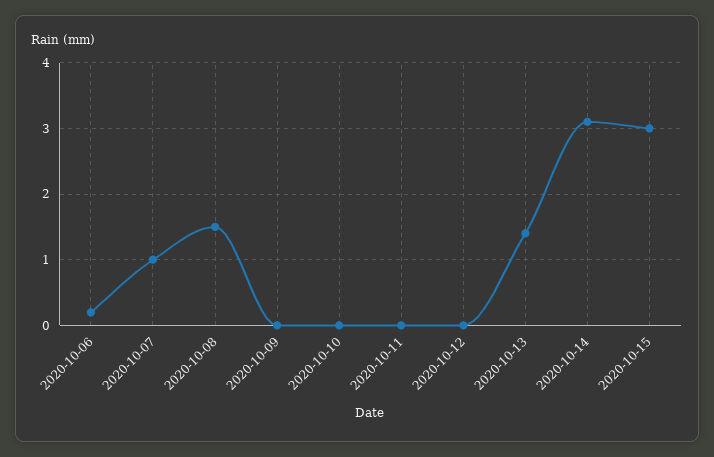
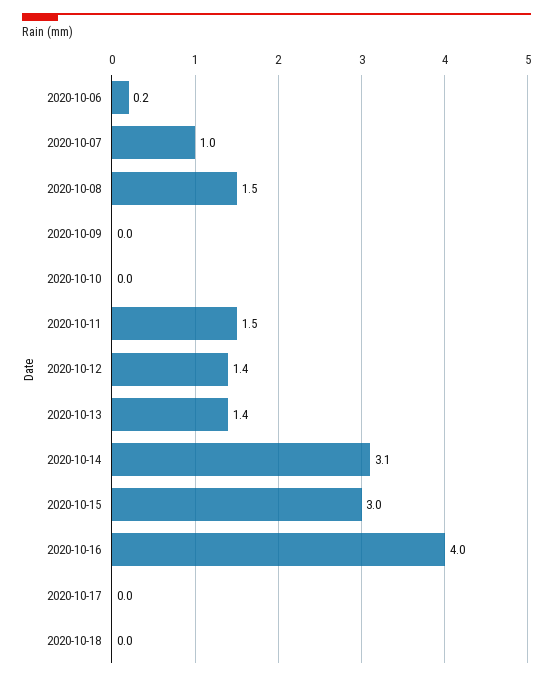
2020-10-11: 0 -> 1.5
2020-10-12: 0 -> 1.4
2020-10-16: none -> 4
2020-10-17: none -> 0
2020-10-18: none -> 0

